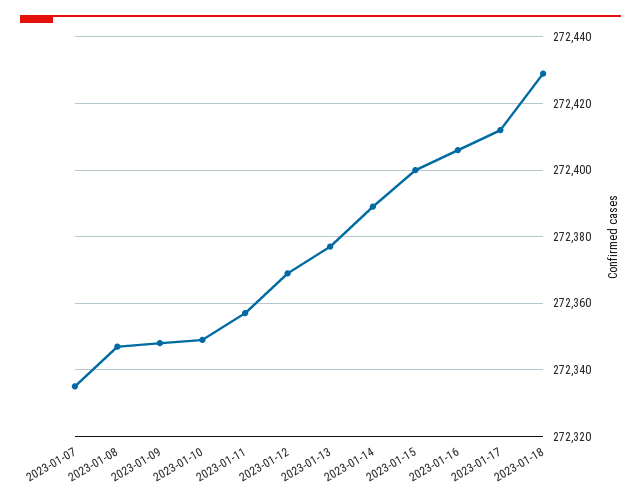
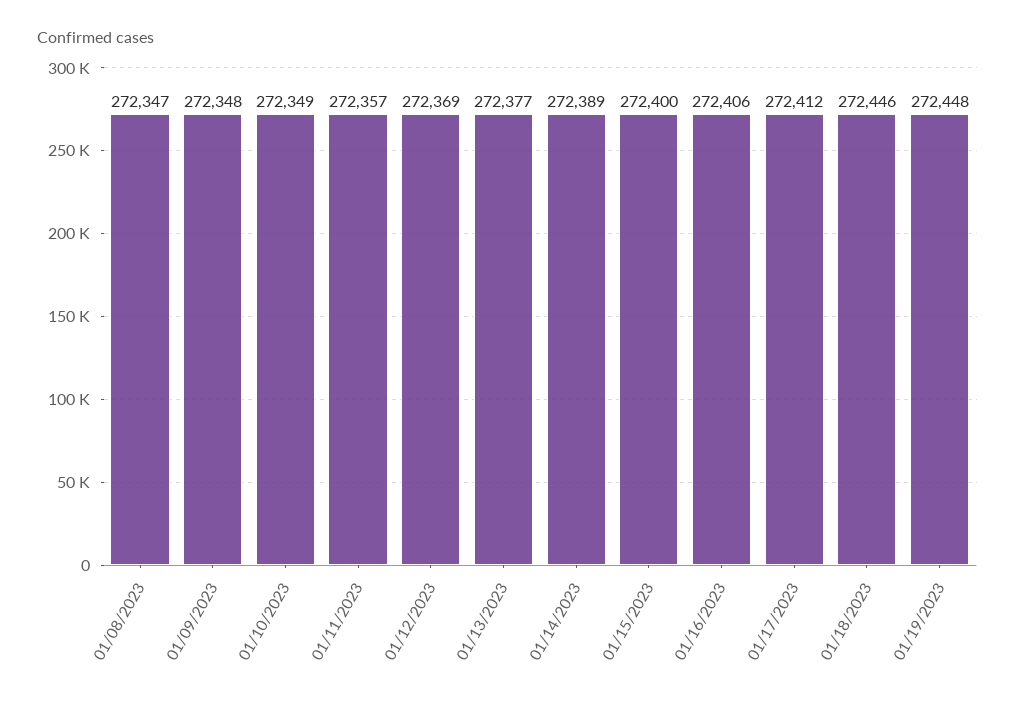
2023-01-07: 272335 -> none
2023-01-18: 272430 -> 272446
01/19/2023: none -> 272448

